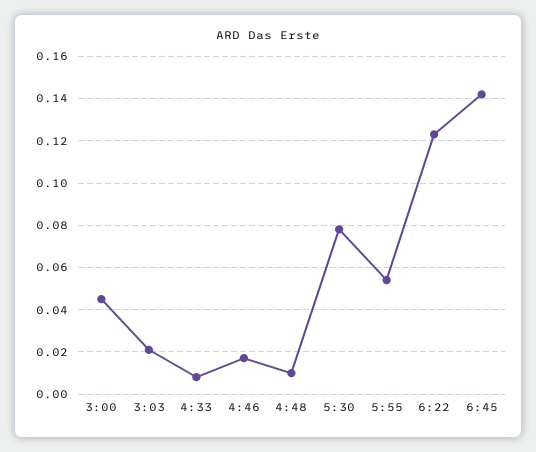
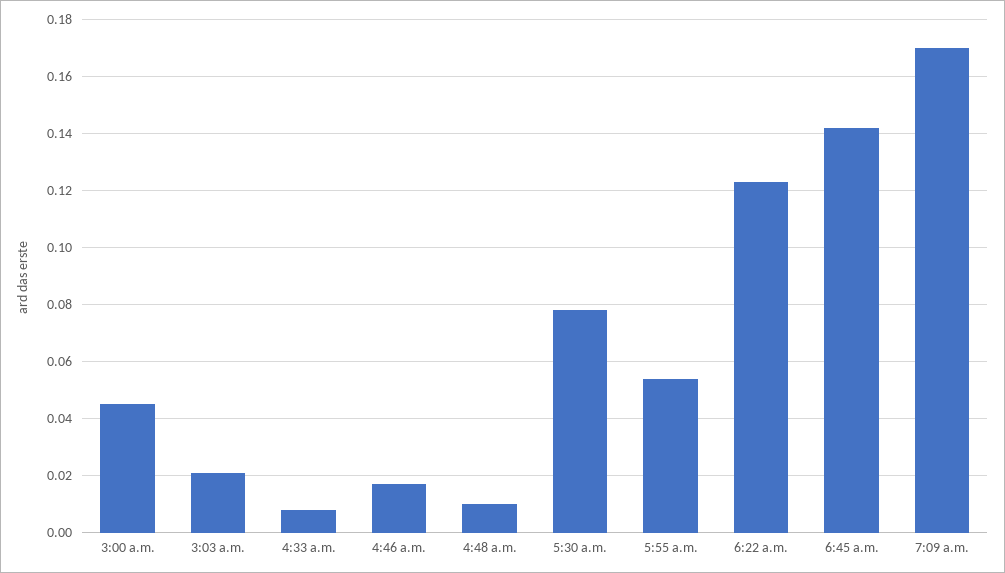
7:09 a.m.: none -> 0.17

